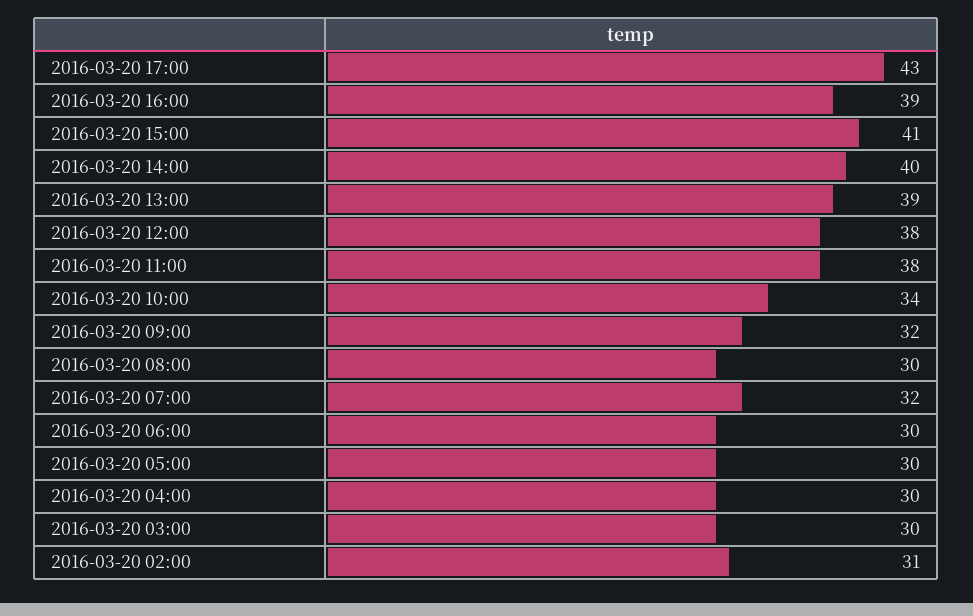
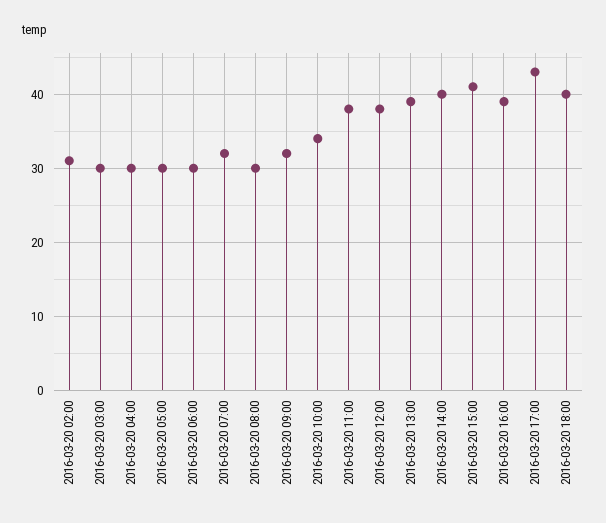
2016-03-20 18:00: none -> 40

